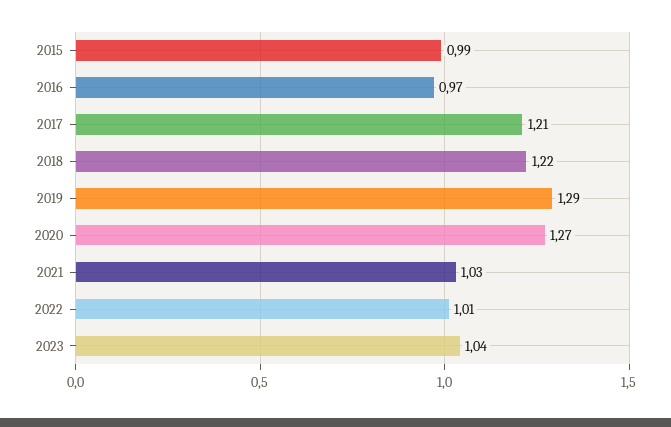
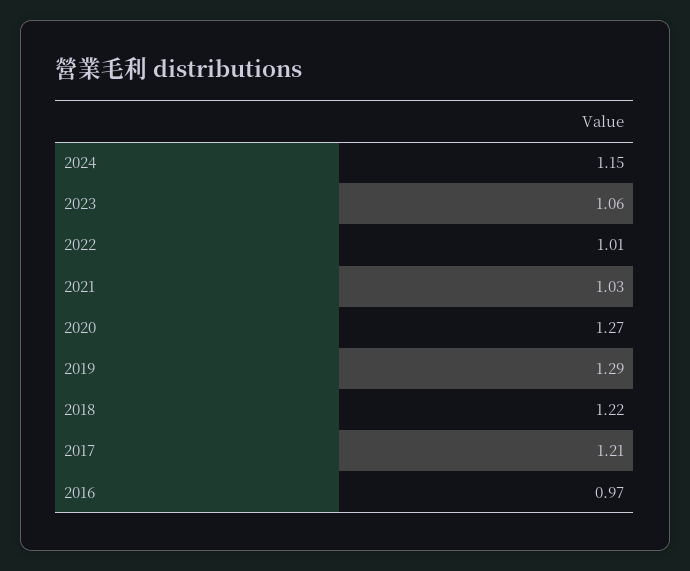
2015: 0.99 -> none
2023: 1.04 -> 1.06
2024: none -> 1.15

